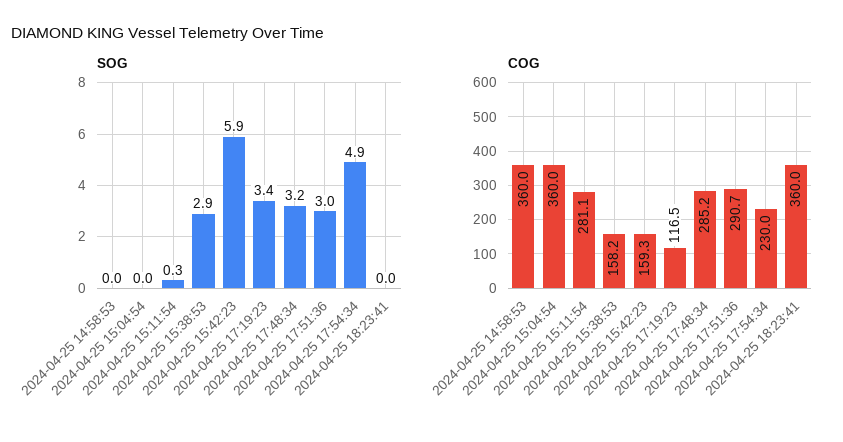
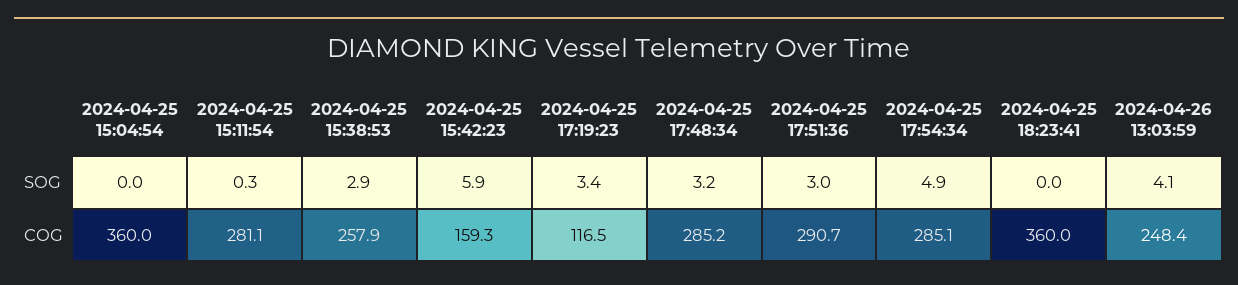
SOG, 2024-04-25 14:58:53: 0 -> none
COG, 2024-04-25 14:58:53: 360 -> none
COG, 2024-04-25 15:38:53: 158.2 -> 257.9
COG, 2024-04-25 17:54:34: 230 -> 285.1
SOG, 2024-04-26 13:03:59: none -> 4.1
COG, 2024-04-26 13:03:59: none -> 248.4

